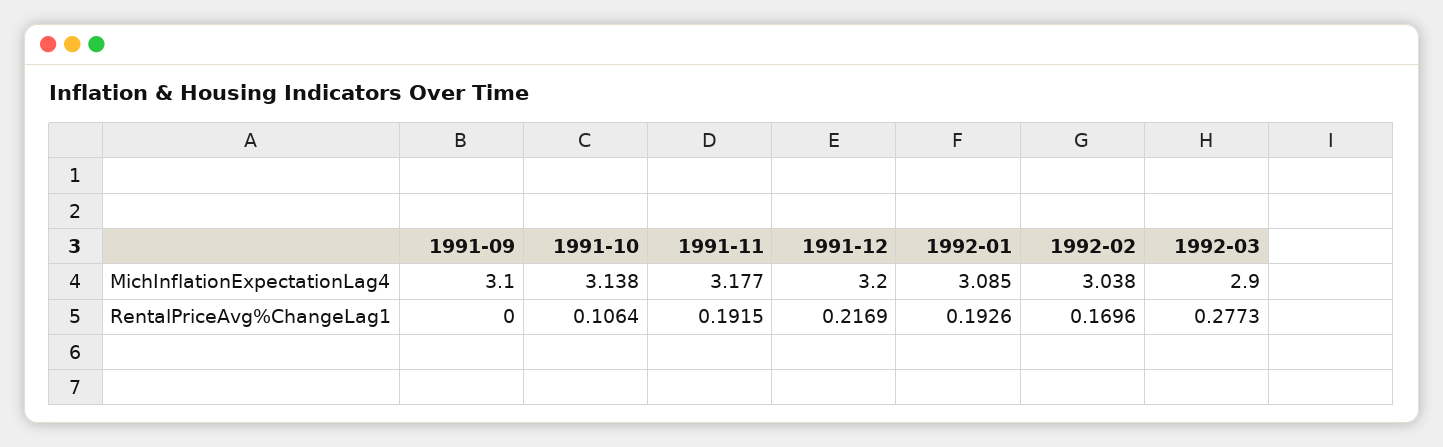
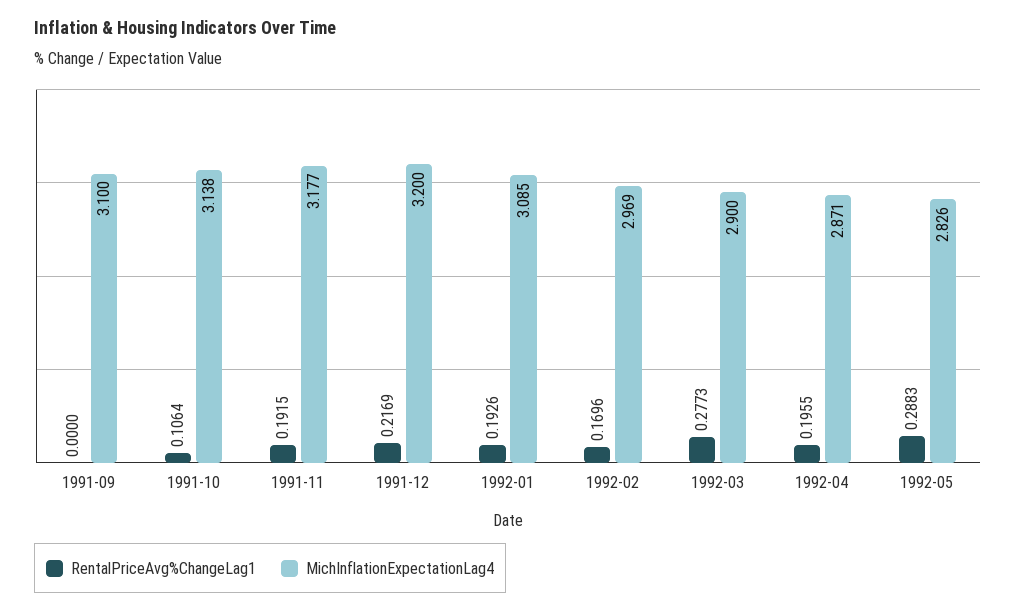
MichInflationExpectationLag4, 1992-02: 3.038 -> 2.969
RentalPriceAvg%ChangeLag1, 1992-04: none -> 0.1955
MichInflationExpectationLag4, 1992-04: none -> 2.871
RentalPriceAvg%ChangeLag1, 1992-05: none -> 0.2883
MichInflationExpectationLag4, 1992-05: none -> 2.826

